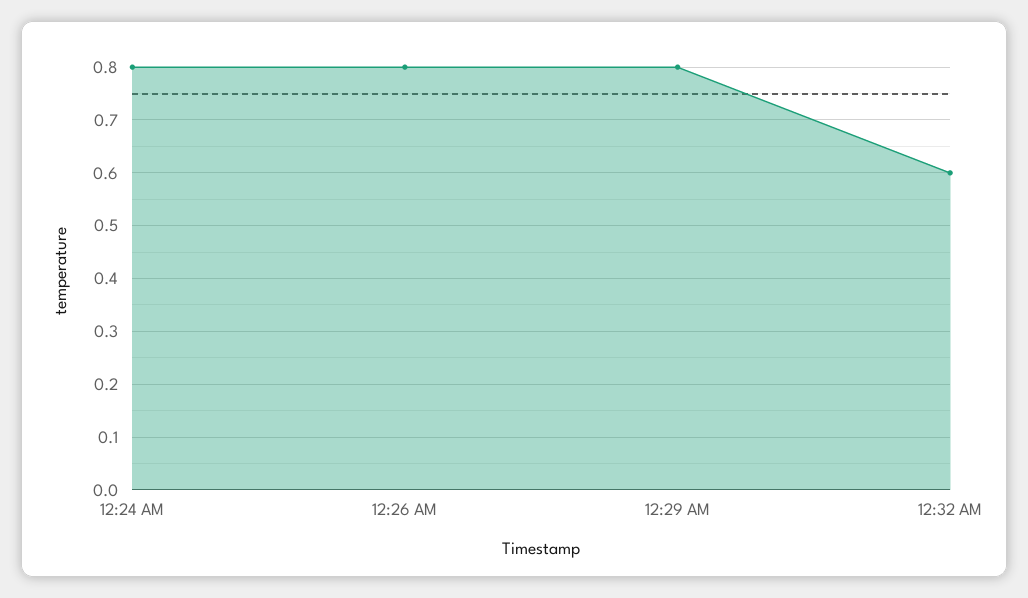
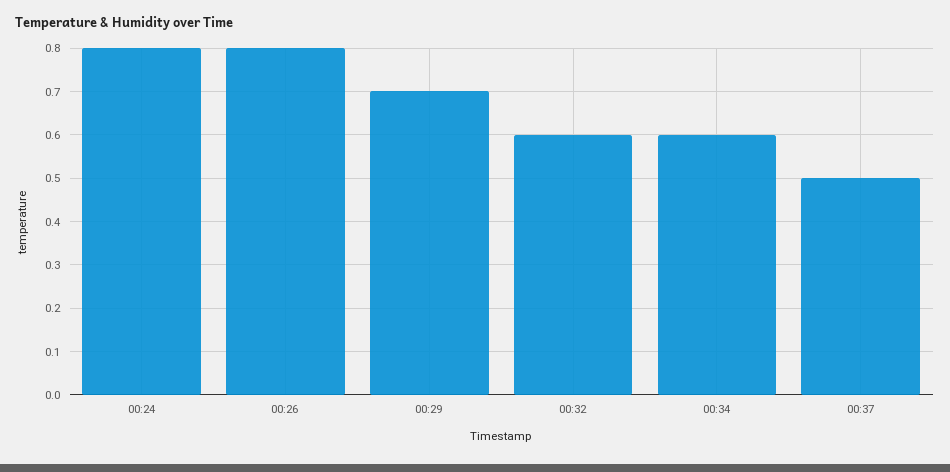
12:29 AM: 0.8 -> 0.7
00:34: none -> 0.6
00:37: none -> 0.5

